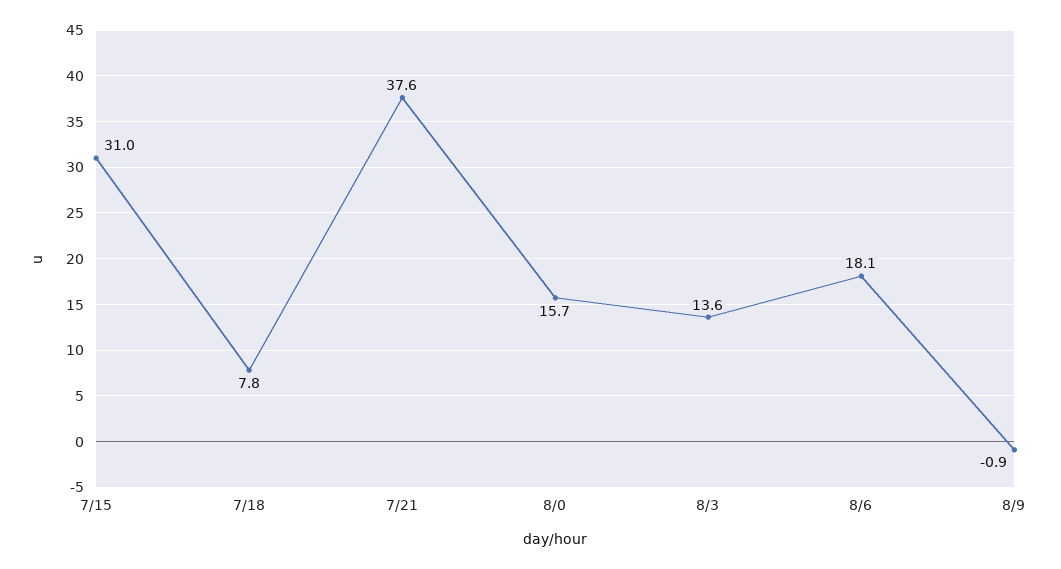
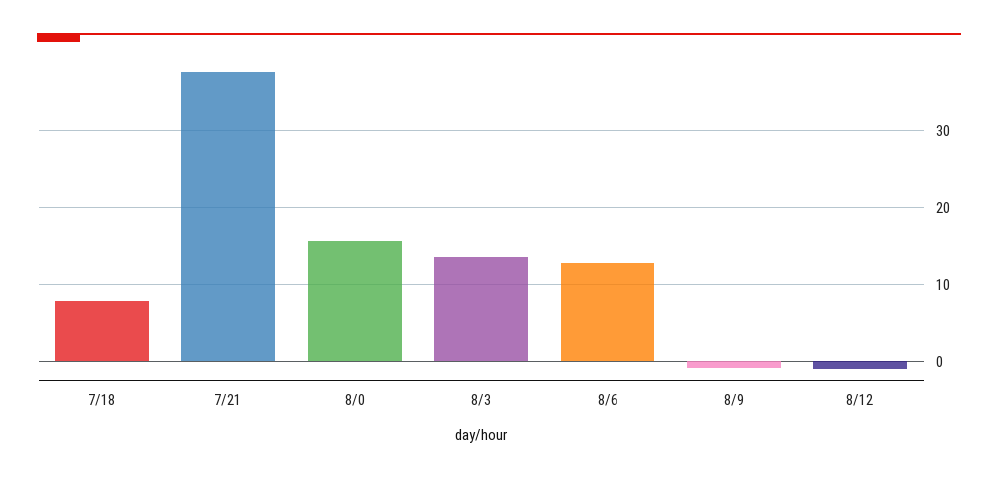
7/15: 31 -> none
8/6: 18.1 -> 13
8/12: none -> -1

